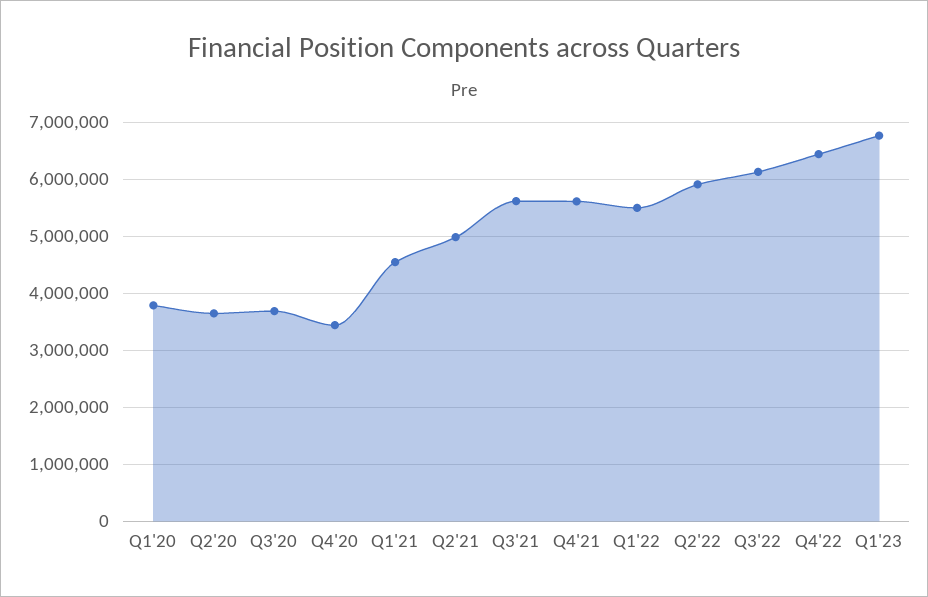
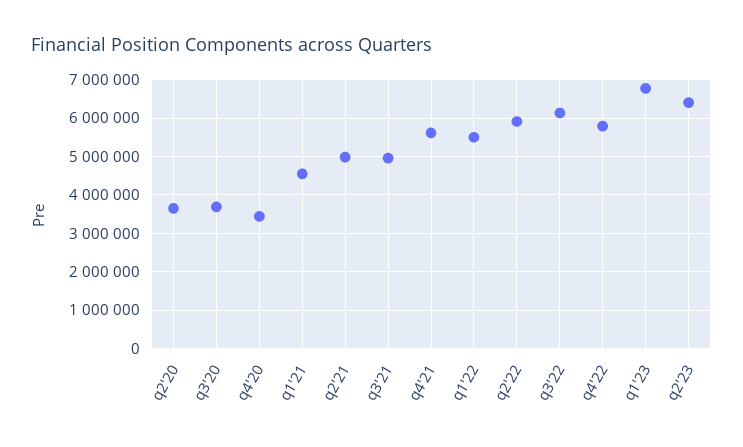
Q1'20: 3800000 -> none
Q3'21: 5600000 -> 5000000
Q4'22: 6400000 -> 5800000
q2'23: none -> 6400000

